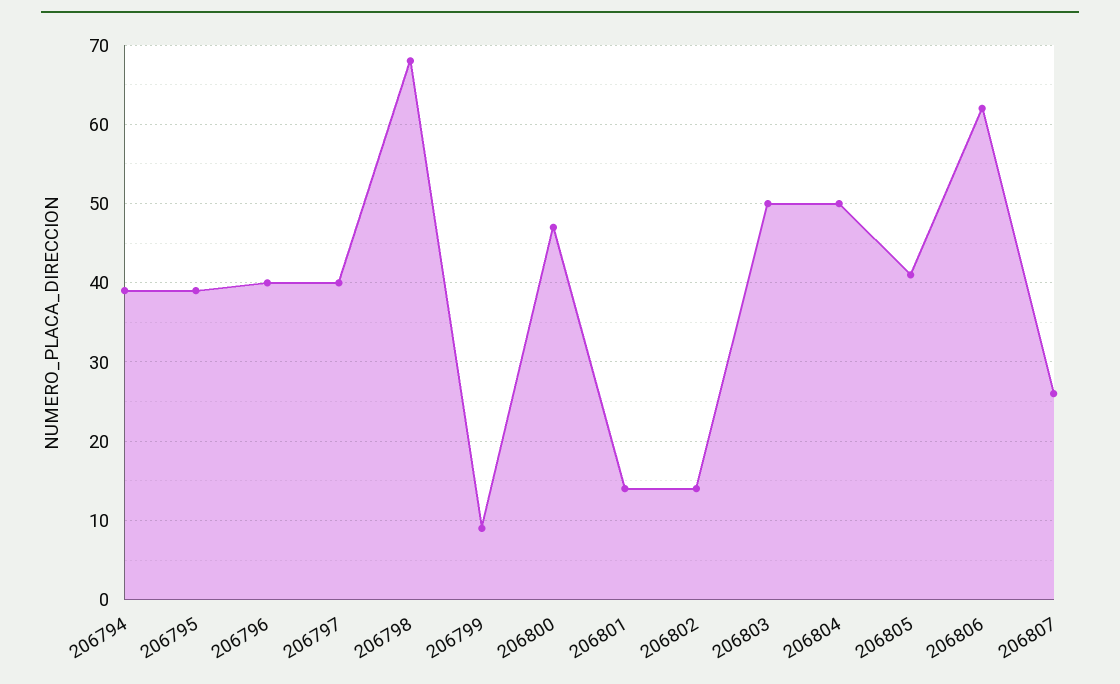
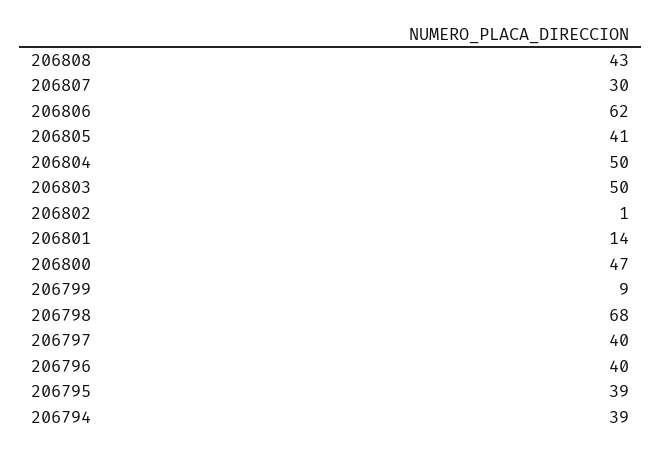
206802: 14 -> 1
206807: 26 -> 30
206808: none -> 43

